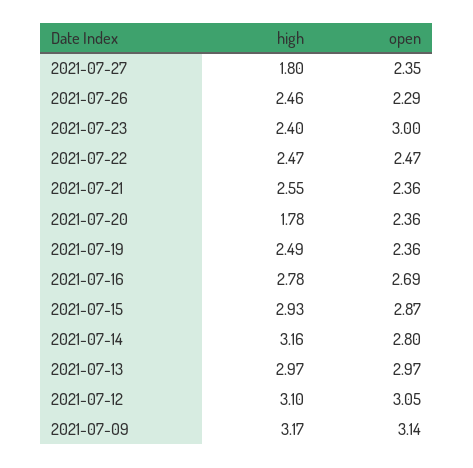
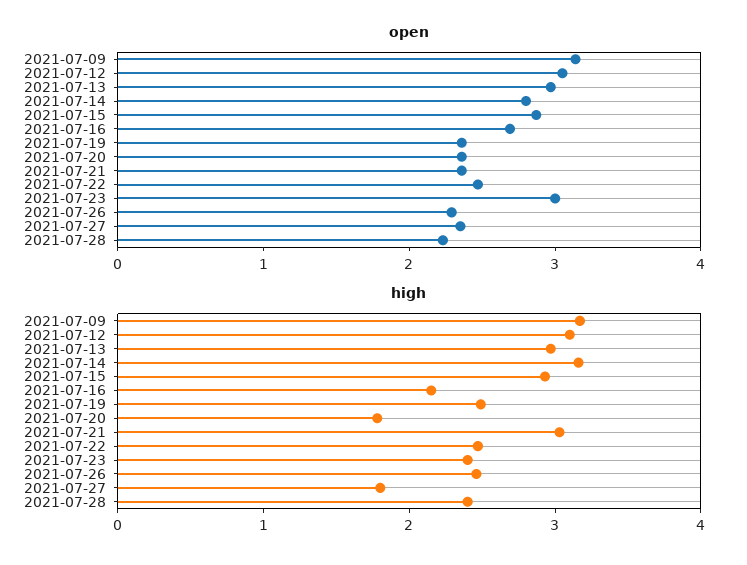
high, 2021-07-21: 2.55 -> 3
high, 2021-07-16: 2.78 -> 2.2
open, 2021-07-28: none -> 2.2
high, 2021-07-28: none -> 2.4

